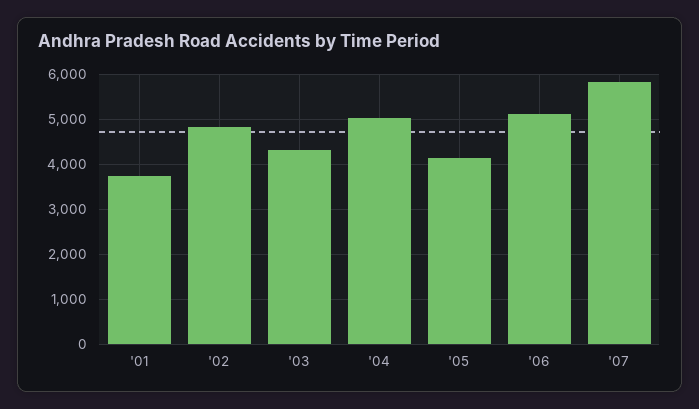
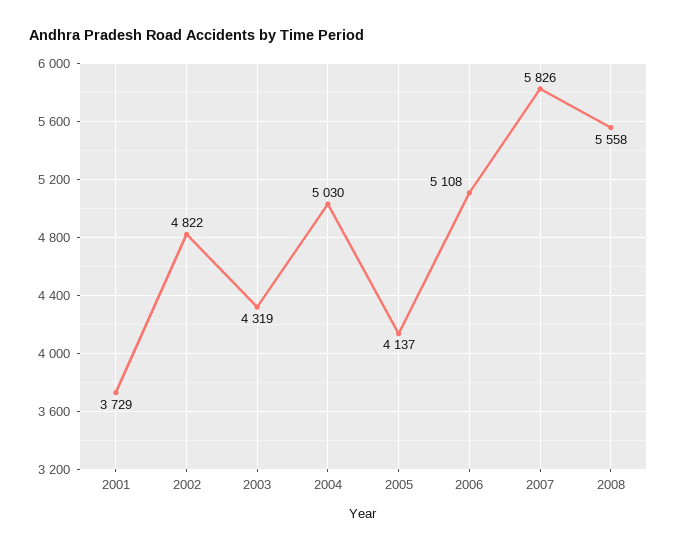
2008: none -> 5558

